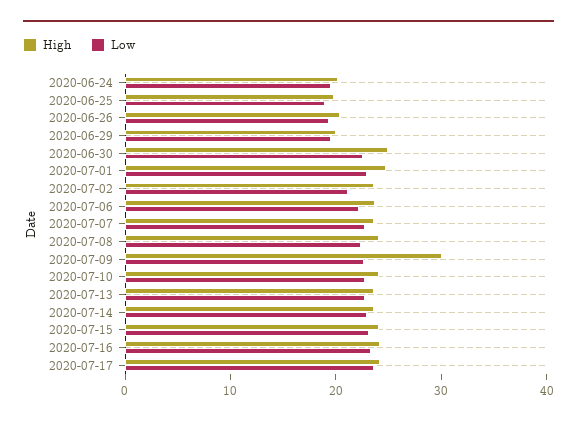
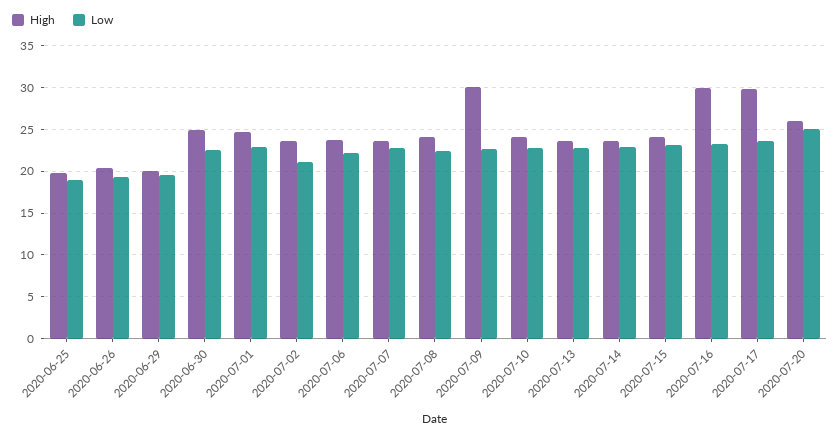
High, 2020-06-24: 20 -> none
Low, 2020-06-24: 20 -> none
High, 2020-07-16: 24 -> 30
High, 2020-07-17: 24 -> 30
High, 2020-07-20: none -> 26
Low, 2020-07-20: none -> 25

